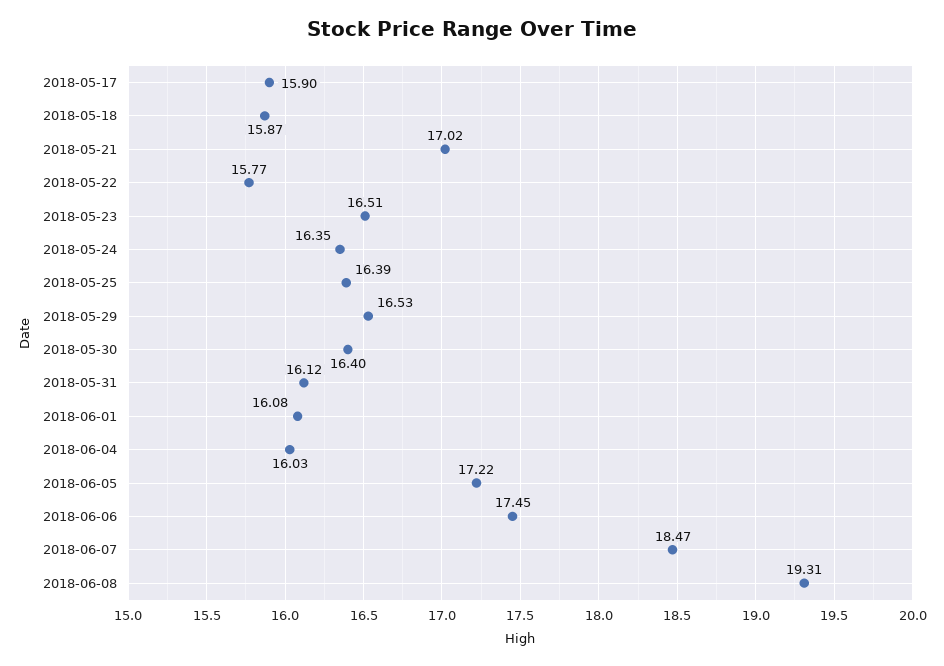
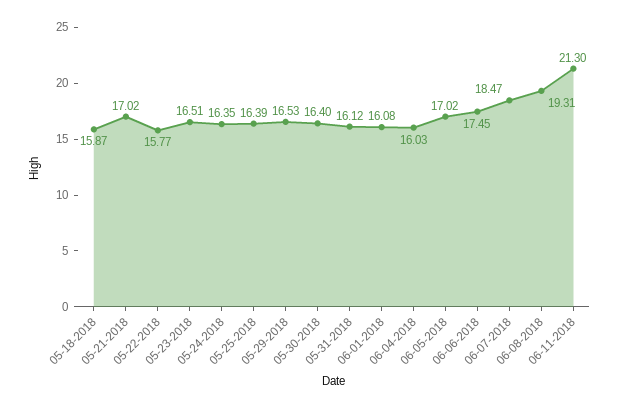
2018-05-17: 15.9 -> none
2018-06-05: 17.22 -> 17.02
06-11-2018: none -> 21.3

